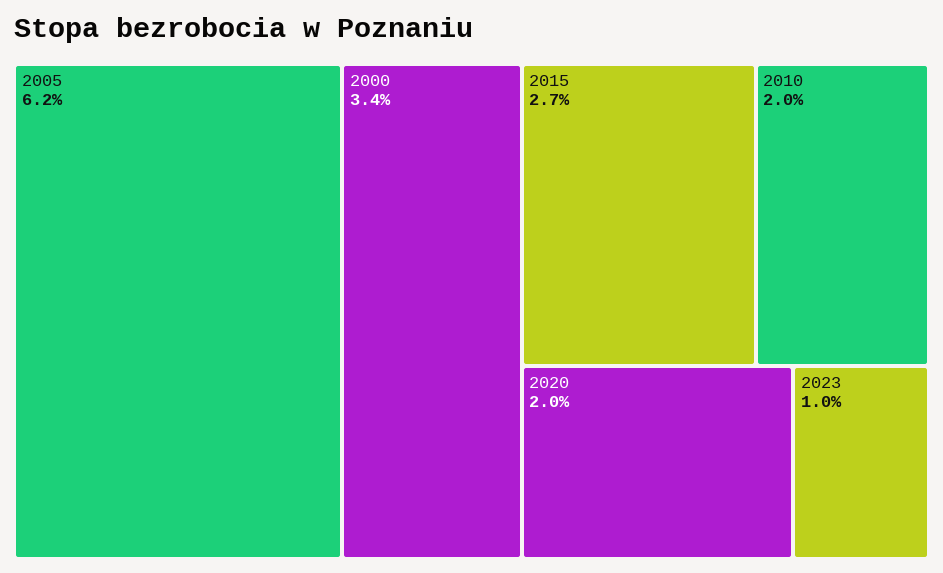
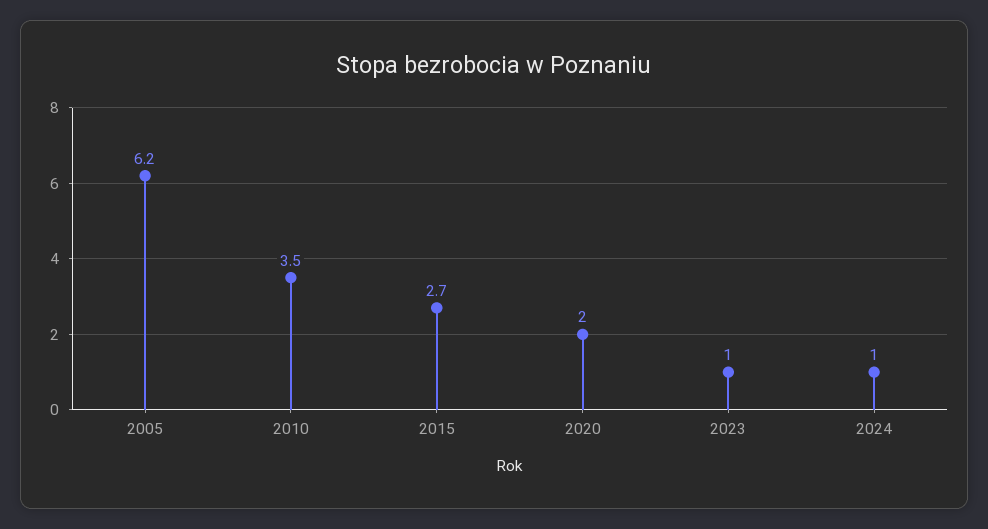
2000: 3.4 -> none
2010: 2 -> 3.5
2024: none -> 1

